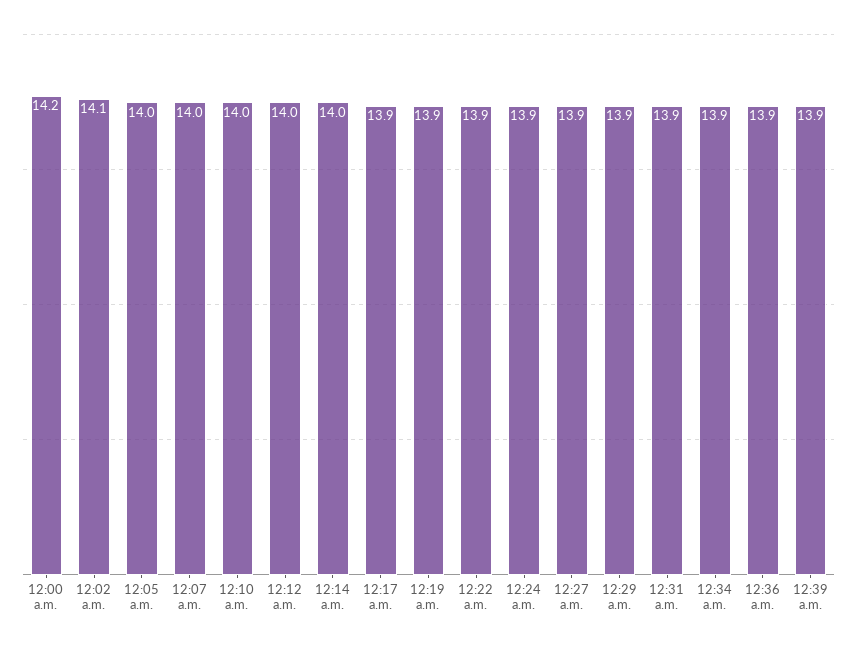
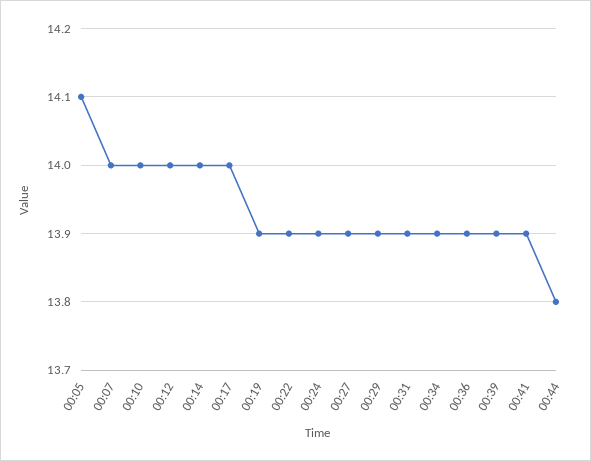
12:00 a.m.: 14.2 -> none
12:02 a.m.: 14.1 -> none
12:05 a.m.: 14 -> 14.1
12:17 a.m.: 13.9 -> 14
00:41: none -> 13.9
00:44: none -> 13.8

